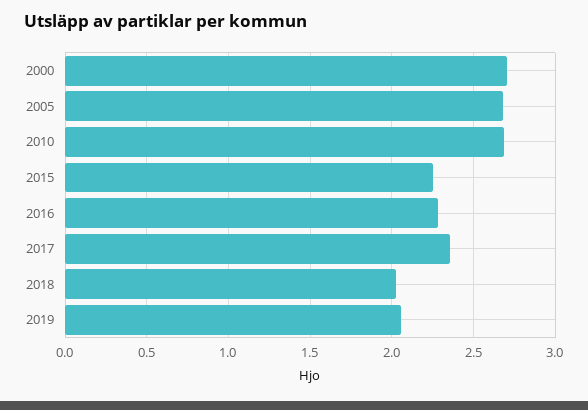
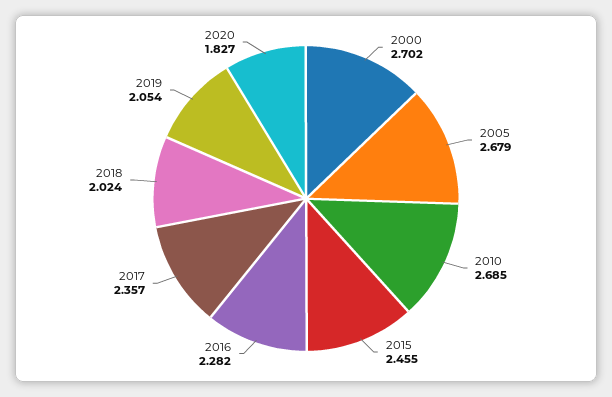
2015: 2.25 -> 2.455
2020: none -> 1.827

